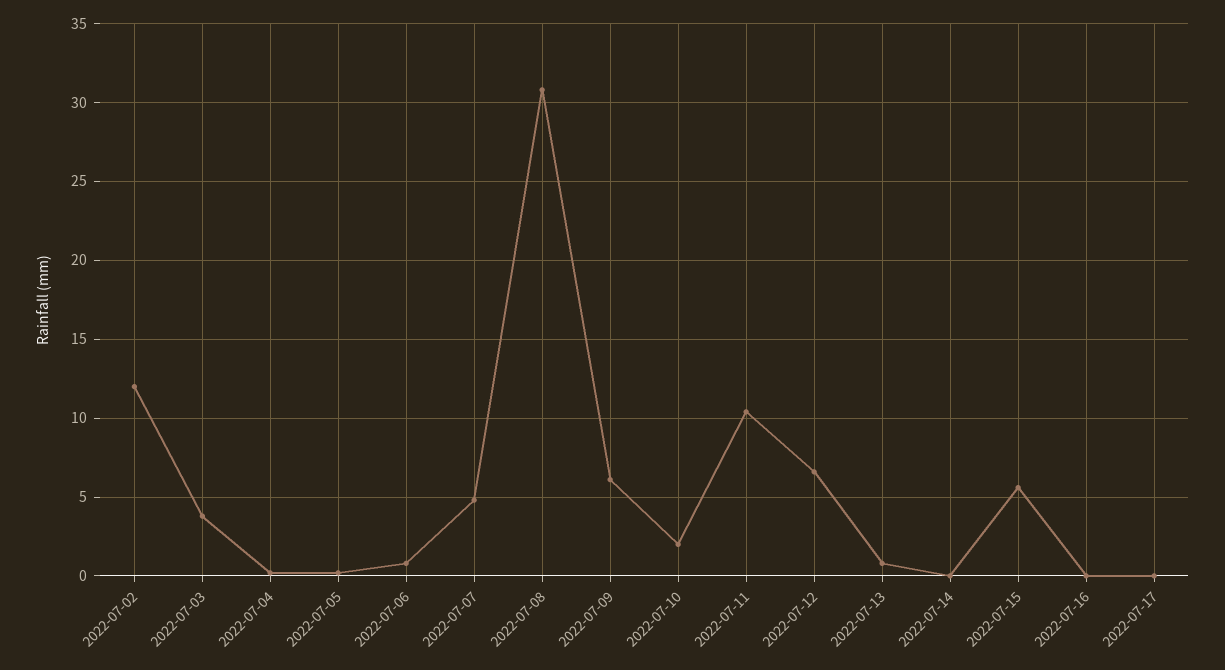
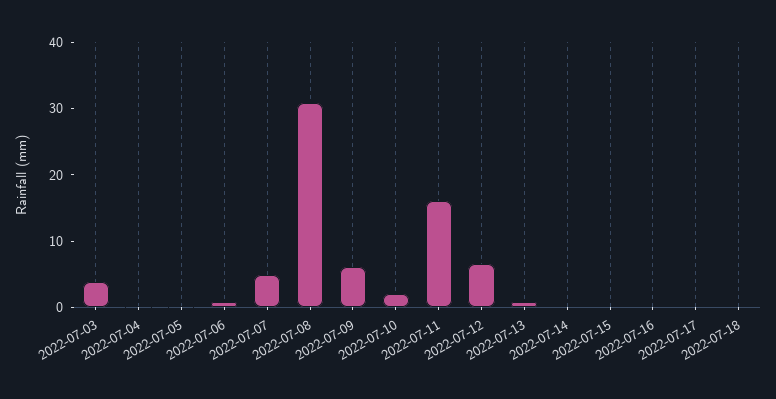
2022-07-02: 12 -> none
2022-07-11: 10.5 -> 16
2022-07-15: 5.5 -> 0
2022-07-18: none -> 0

